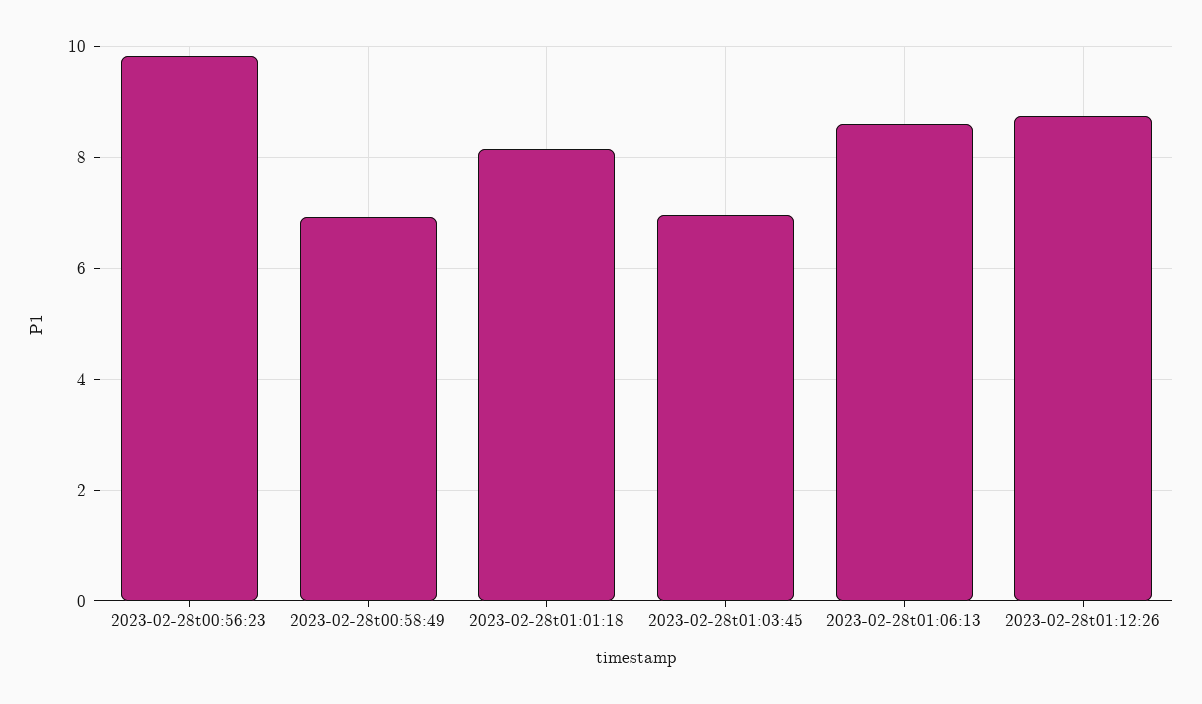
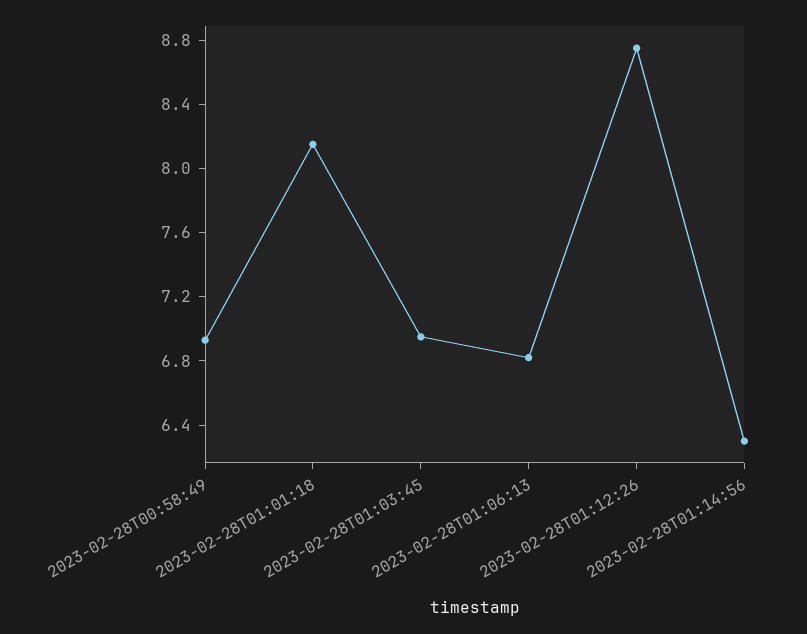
2023-02-28t00:56:23: 9.8 -> none
2023-02-28t01:06:13: 8.6 -> 6.8
2023-02-28T01:14:56: none -> 6.3

